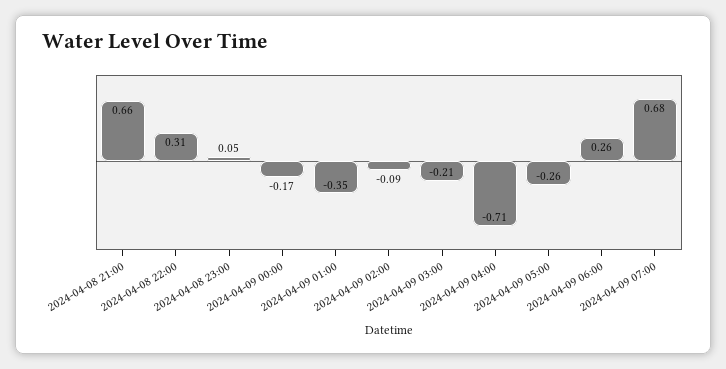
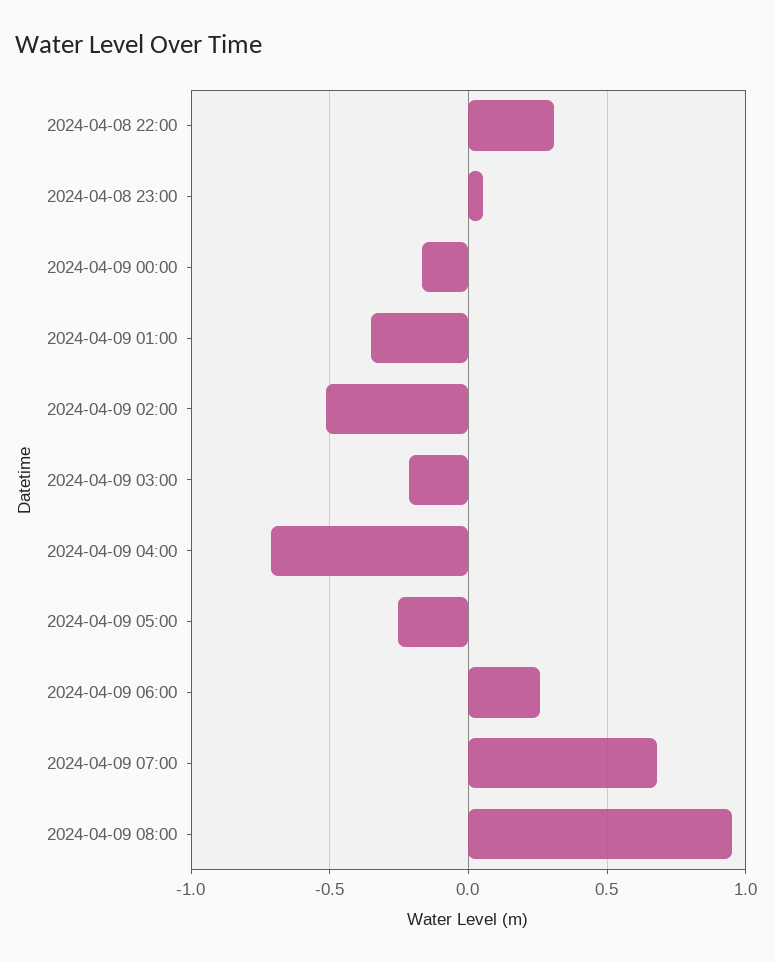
2024-04-08 21:00: 0.66 -> none
2024-04-09 02:00: -0.09 -> -0.5
2024-04-09 08:00: none -> 0.95

